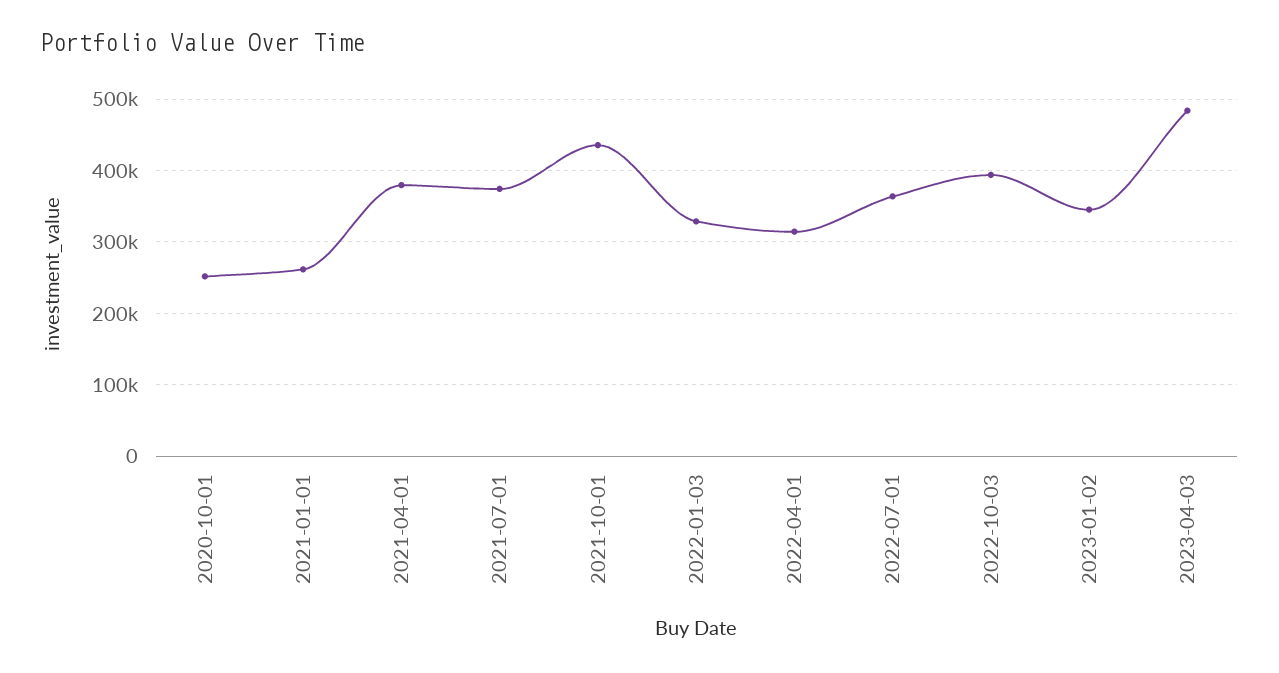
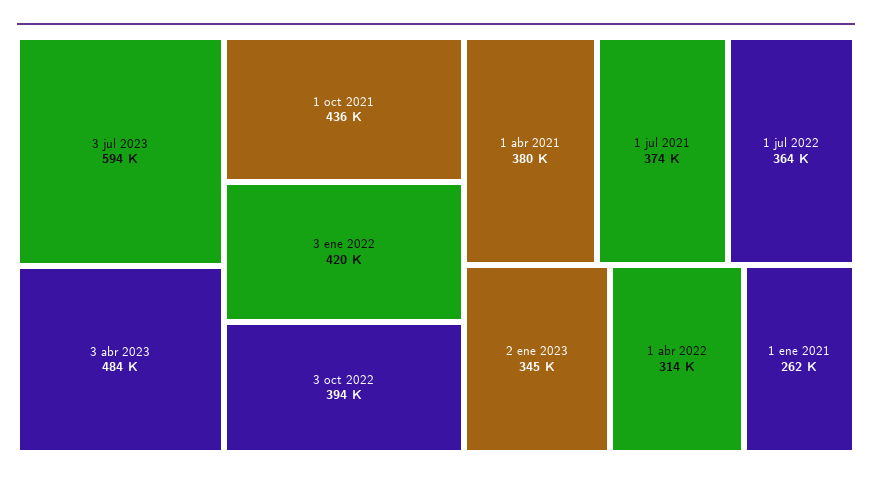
2020-10-01: 250000 -> none
2022-01-03: 330000 -> 420000
3 jul 2023: none -> 594000

